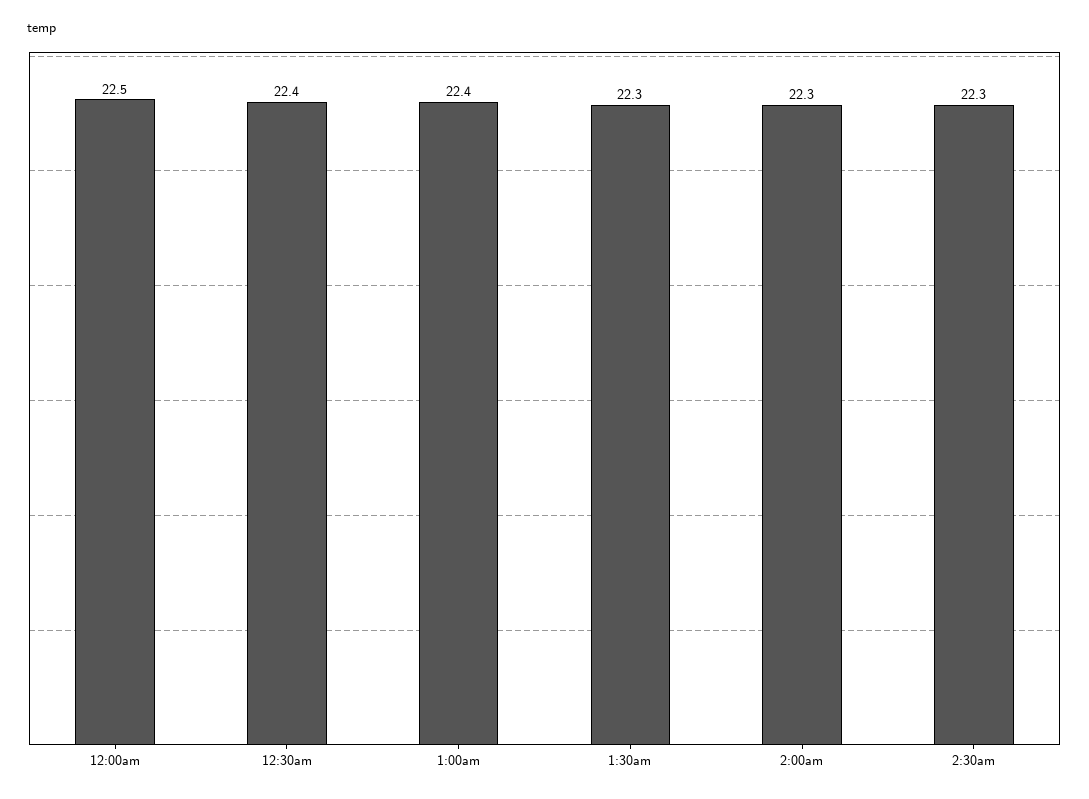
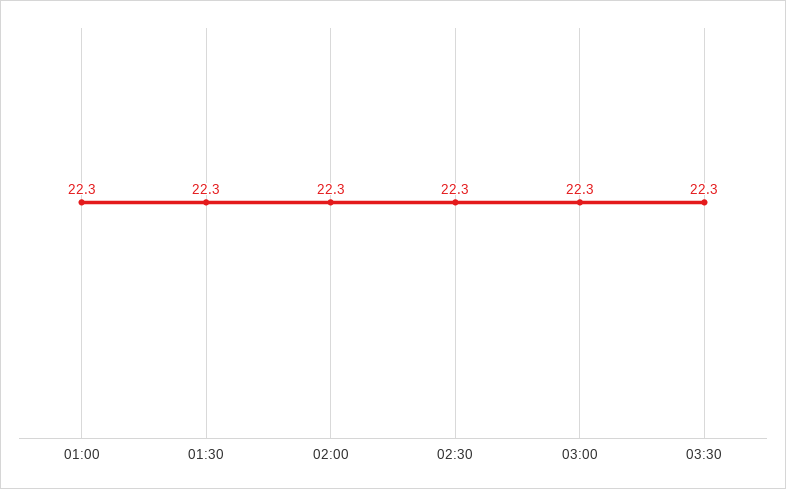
12:00am: 22.5 -> none
12:30am: 22.4 -> none
1:00am: 22.4 -> 22.3
03:00: none -> 22.3
03:30: none -> 22.3

